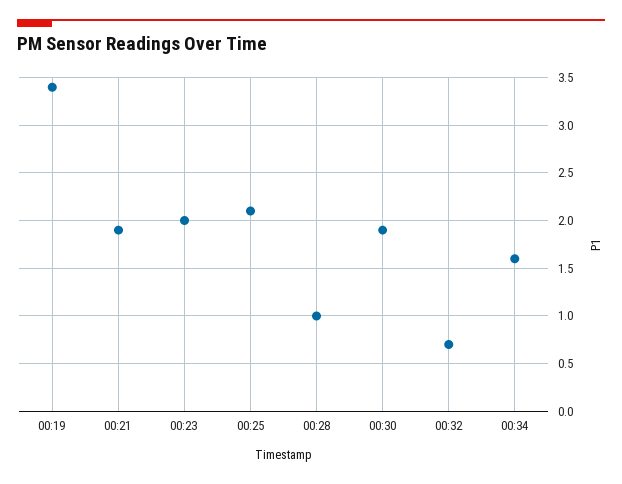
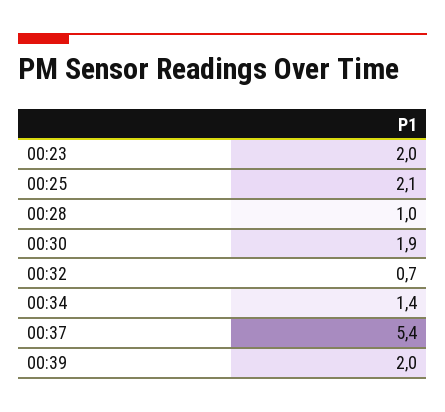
00:19: 3.4 -> none
00:21: 1.9 -> none
00:34: 1.6 -> 1.4
00:37: none -> 5.4
00:39: none -> 2

